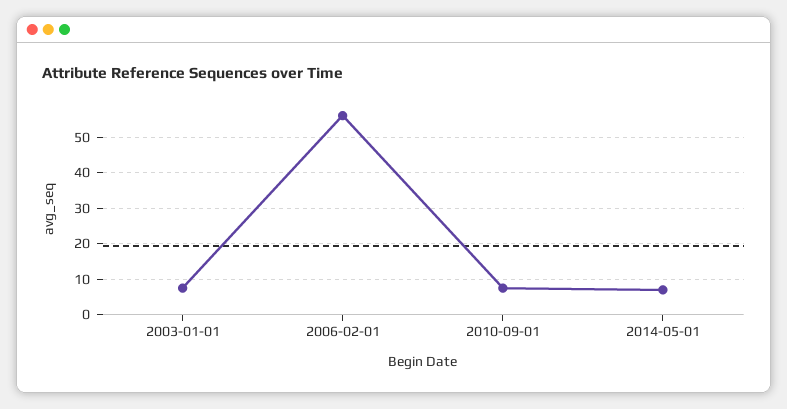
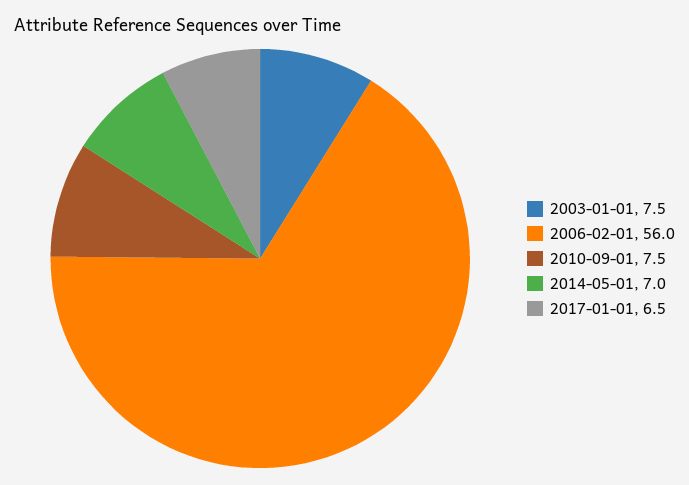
2017-01-01: none -> 6.5

